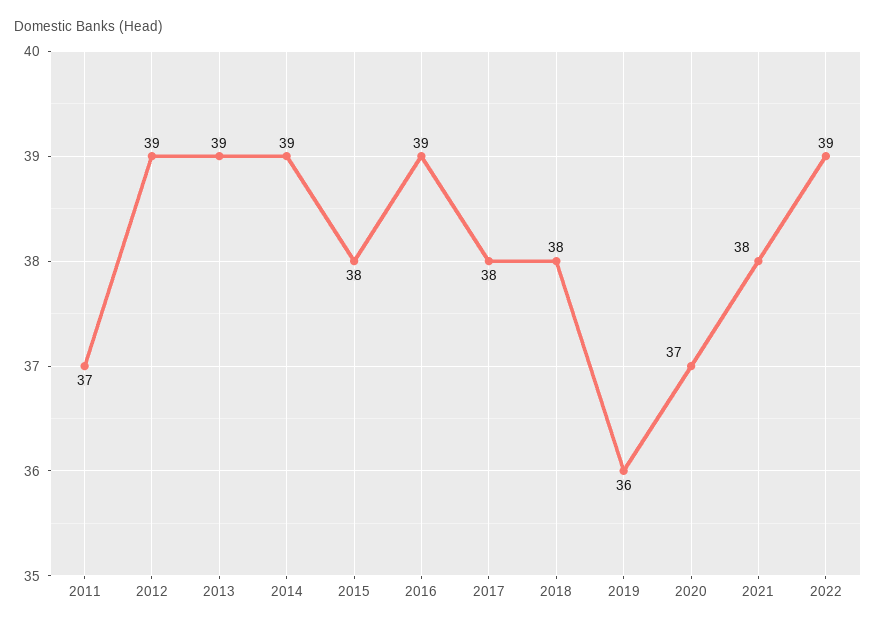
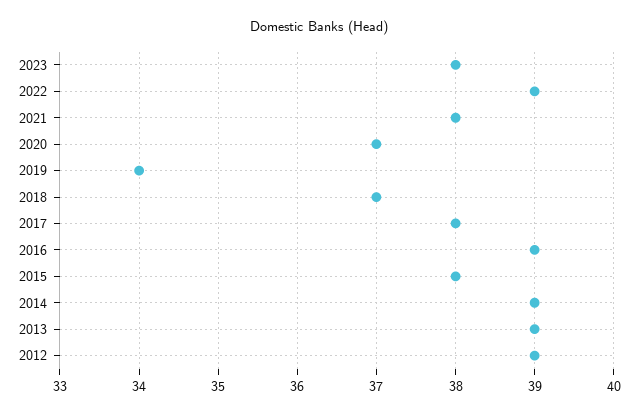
2011: 37 -> none
2018: 38 -> 37
2019: 36 -> 34
2023: none -> 38

